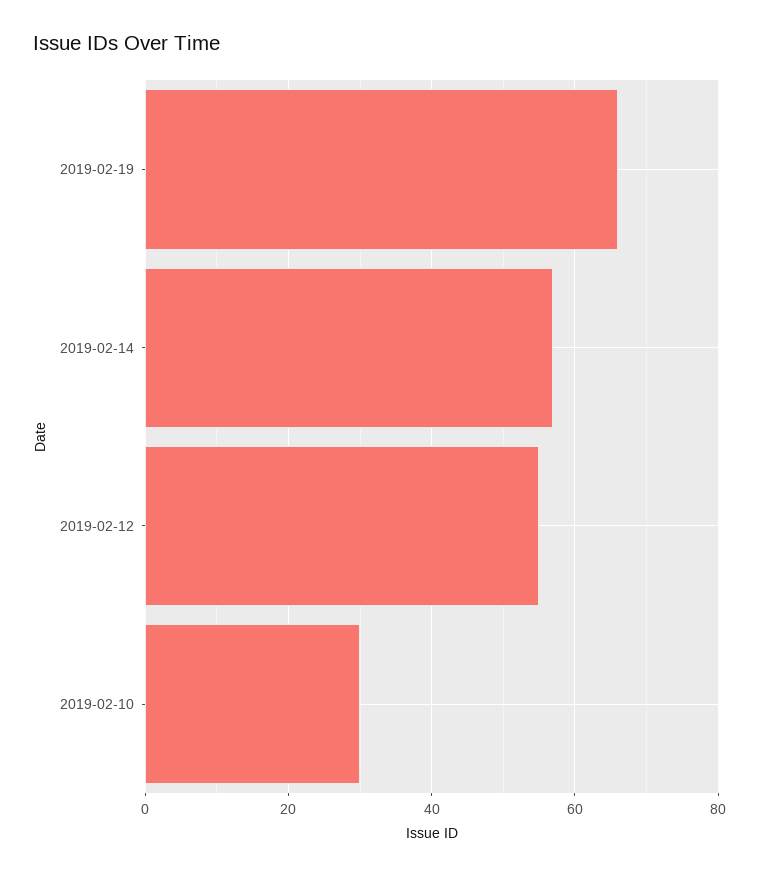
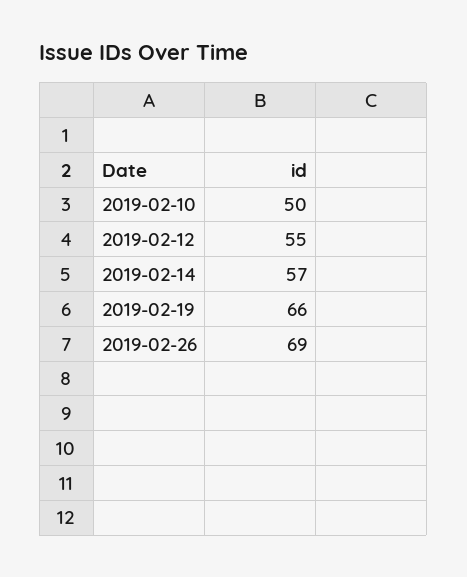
2019-02-10: 30 -> 50
2019-02-26: none -> 69

